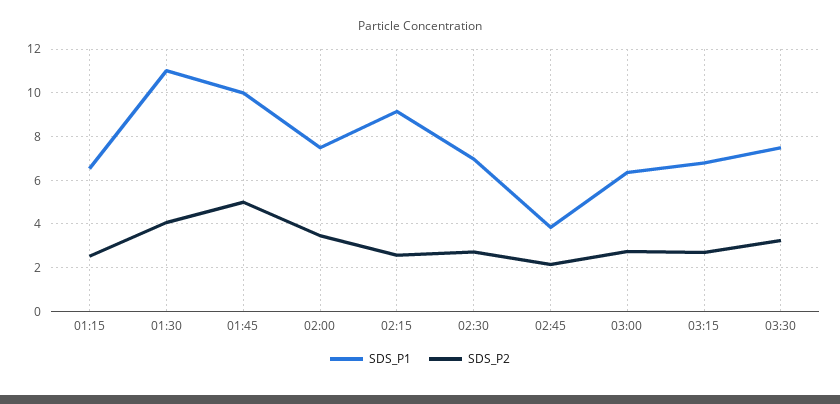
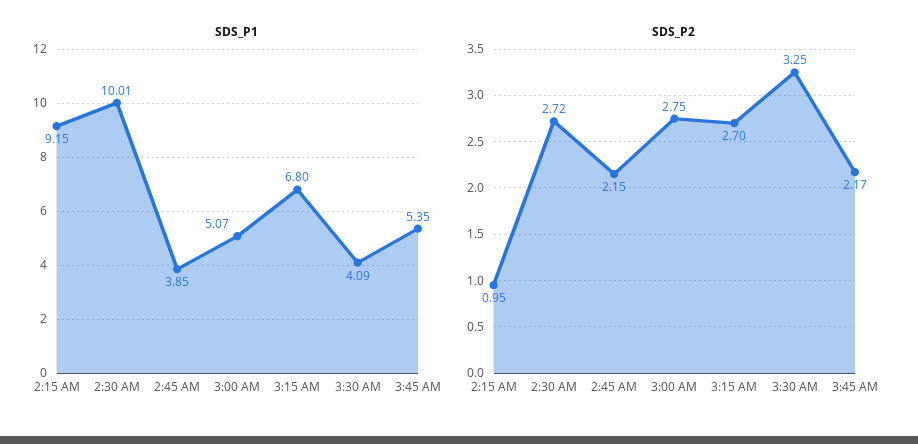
SDS_P1, 01:15: 6.5 -> none
SDS_P2, 01:15: 2.5 -> none
SDS_P1, 01:30: 11 -> none
SDS_P2, 01:30: 4 -> none
SDS_P1, 01:45: 10 -> none
SDS_P2, 01:45: 5 -> none
SDS_P1, 02:00: 7.5 -> none
SDS_P2, 02:00: 3.5 -> none
SDS_P2, 02:15: 2.5 -> 0.95
SDS_P1, 02:30: 7 -> 10.01
SDS_P1, 03:00: 6.5 -> 5.07
SDS_P1, 03:30: 7.5 -> 4.09
SDS_P1, 3:45 AM: none -> 5.35
SDS_P2, 3:45 AM: none -> 2.17

